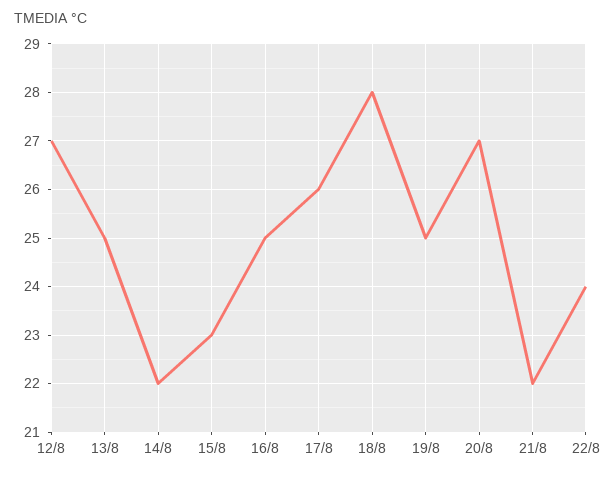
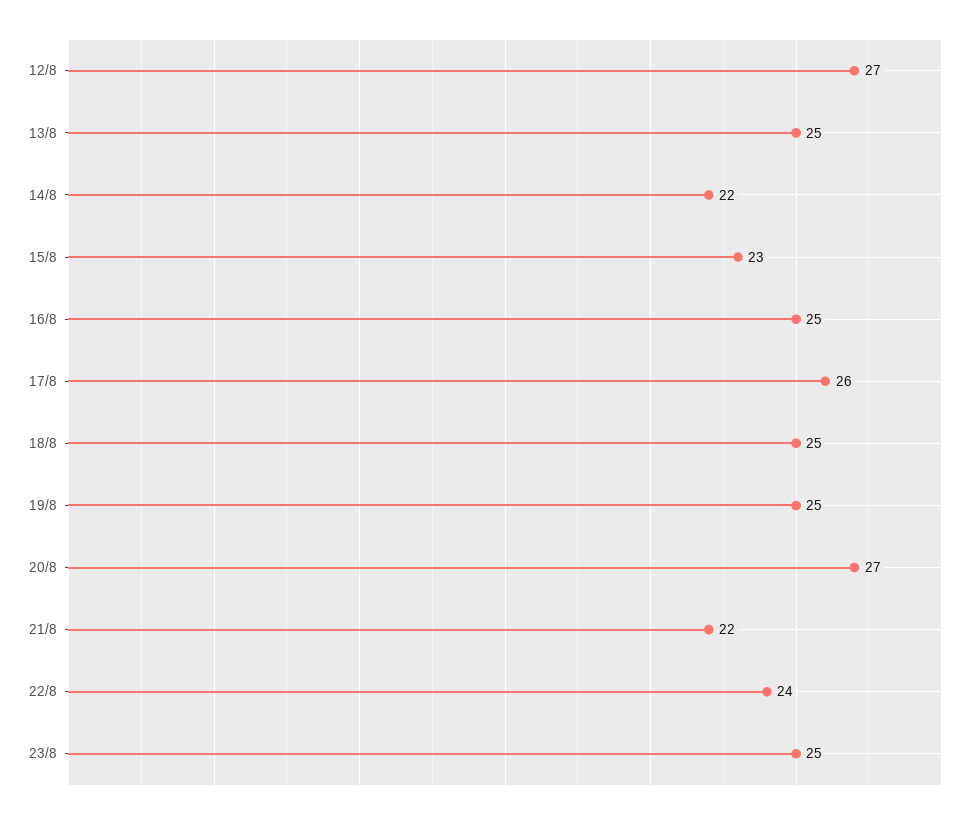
18/8: 28 -> 25
23/8: none -> 25

